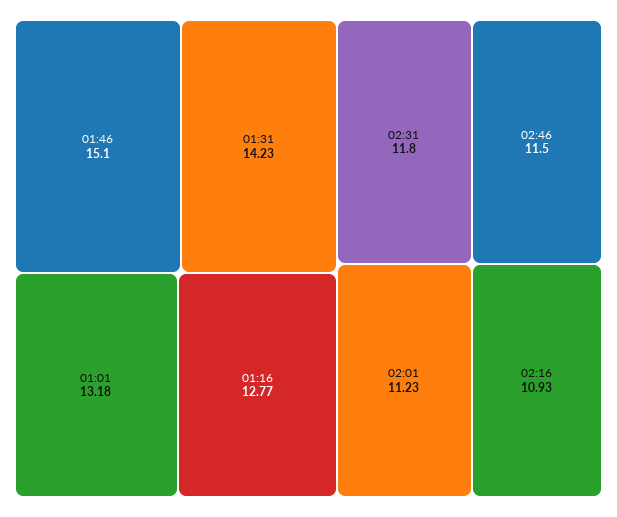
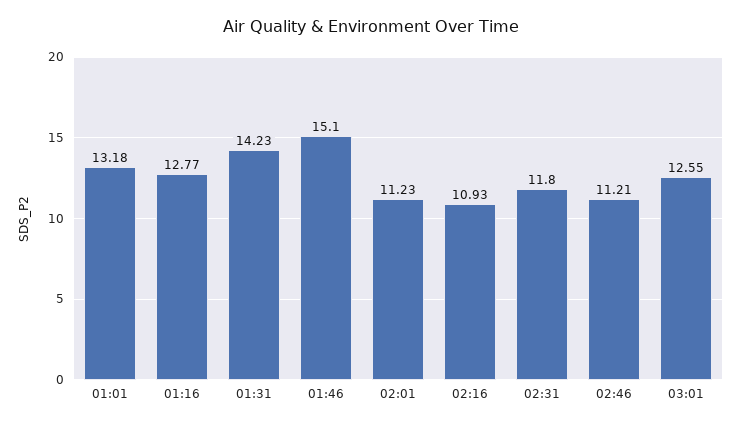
02:46: 11.5 -> 11.21
03:01: none -> 12.55

